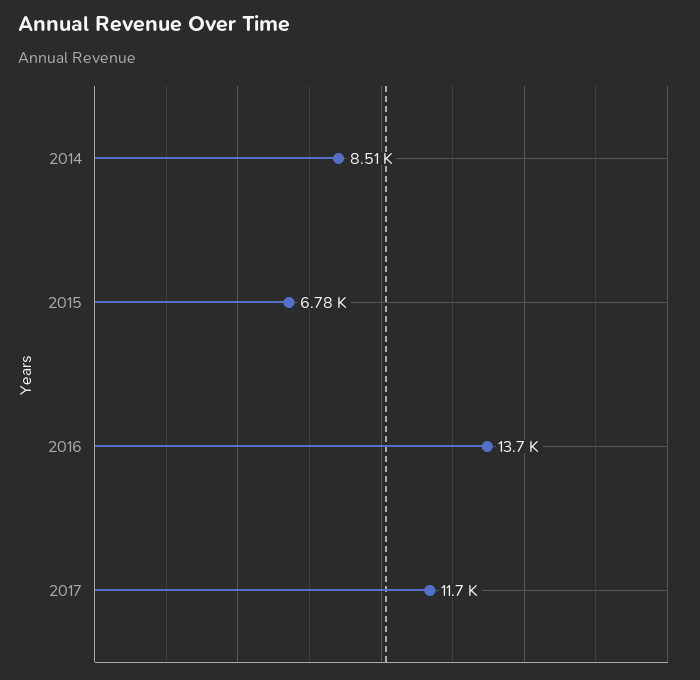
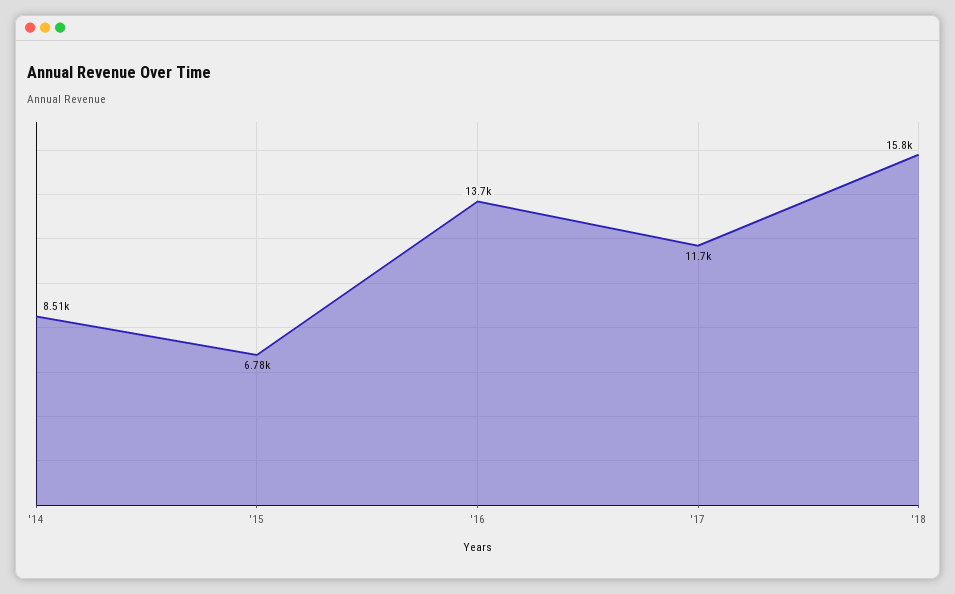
'18: none -> 15800

